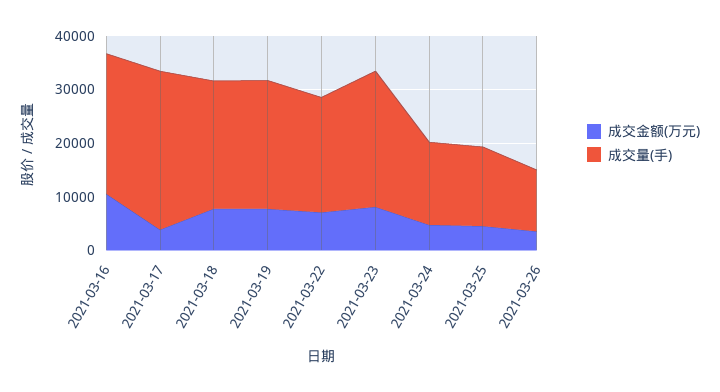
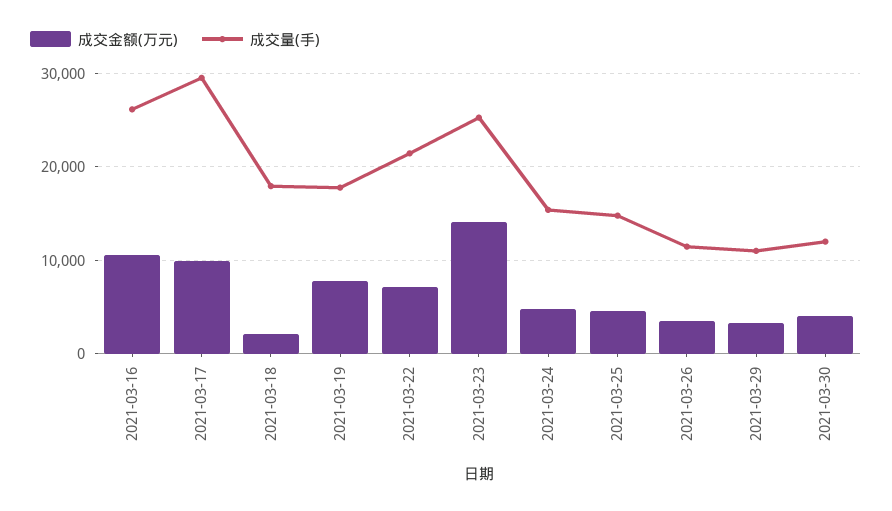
成交金额(万元), 2021-03-17: 4000 -> 10000
成交金额(万元), 2021-03-18: 8000 -> 2000
成交量(手), 2021-03-18: 24000 -> 18000
成交量(手), 2021-03-19: 24000 -> 18000
成交金额(万元), 2021-03-23: 8000 -> 14000
成交金额(万元), 2021-03-29: none -> 3000
成交量(手), 2021-03-29: none -> 11000
成交金额(万元), 2021-03-30: none -> 4000
成交量(手), 2021-03-30: none -> 12000

